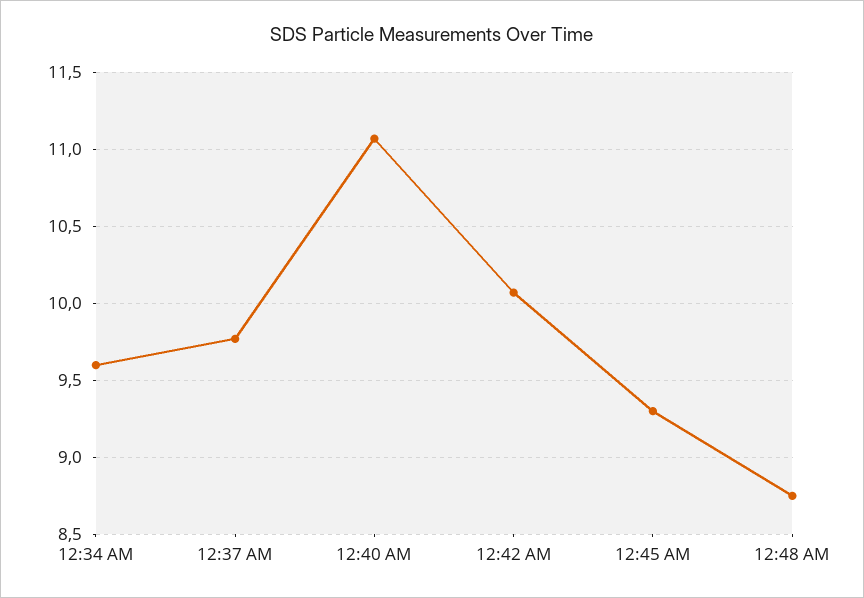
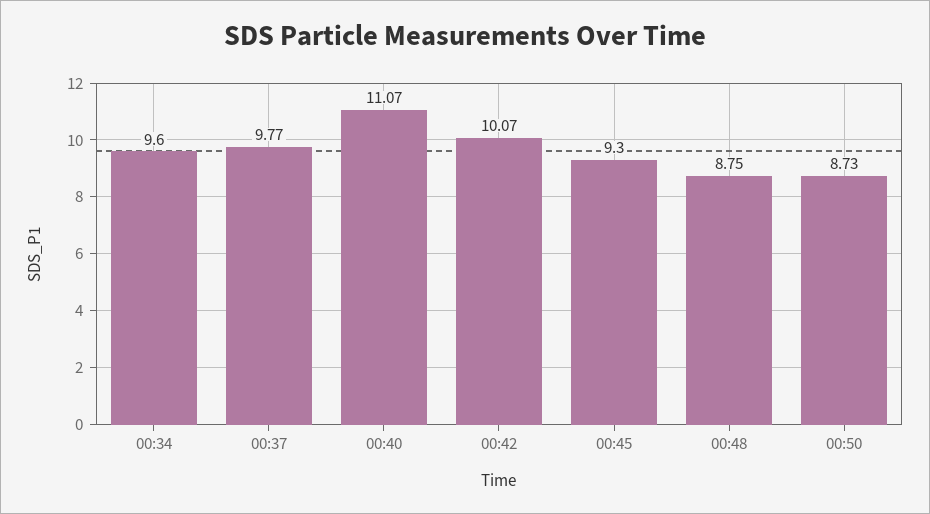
00:50: none -> 8.73

